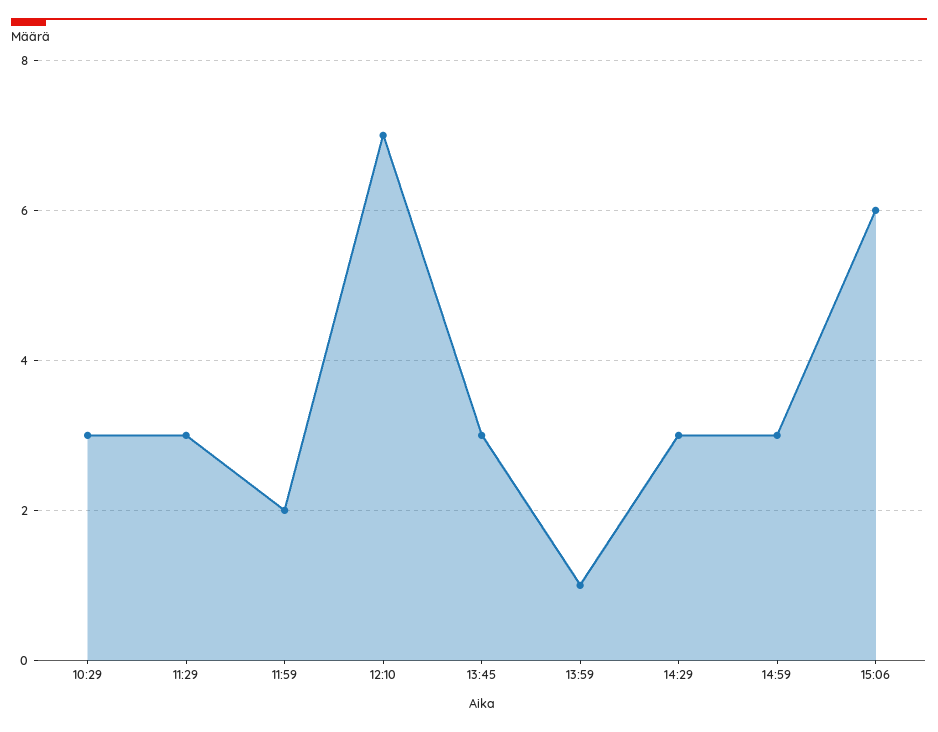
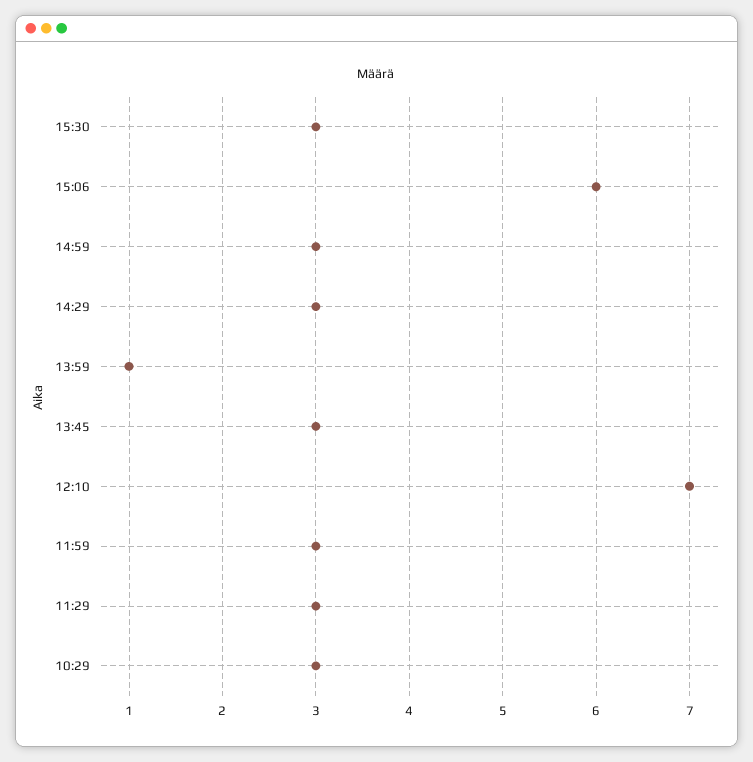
11:59: 2 -> 3
15:30: none -> 3

